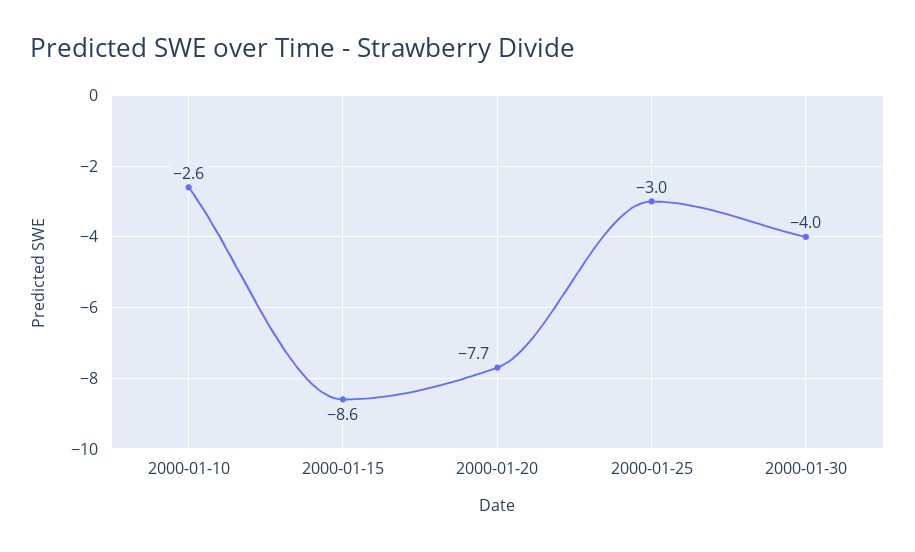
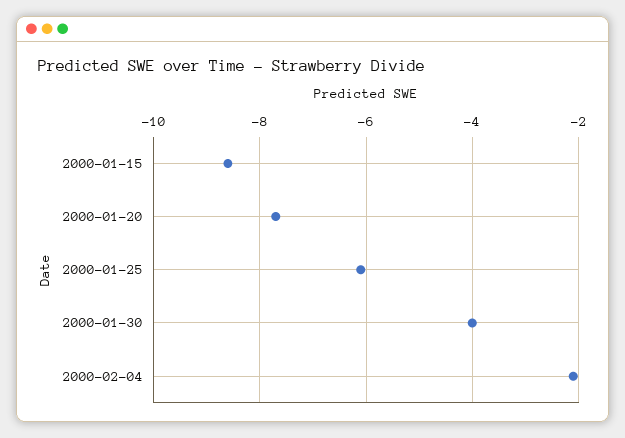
2000-01-10: -2.6 -> none
2000-01-25: -3 -> -6
2000-02-04: none -> -2

